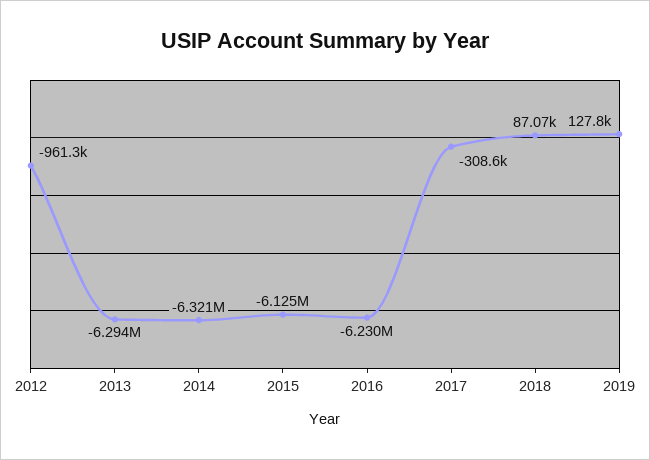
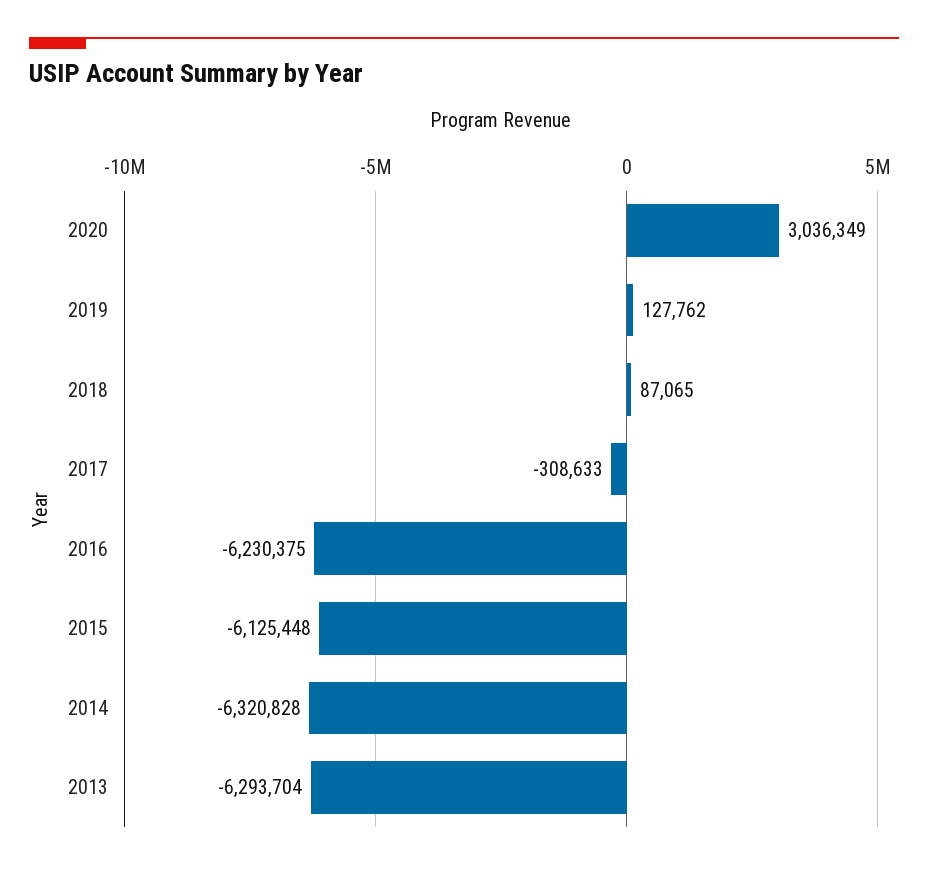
2012: -961300 -> none
2020: none -> 3036349

